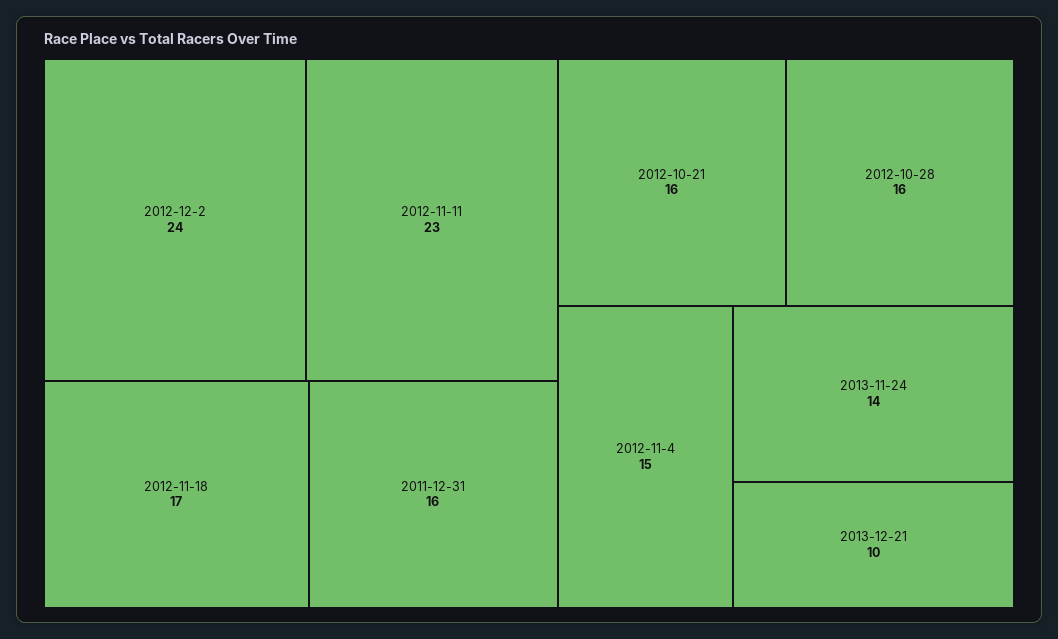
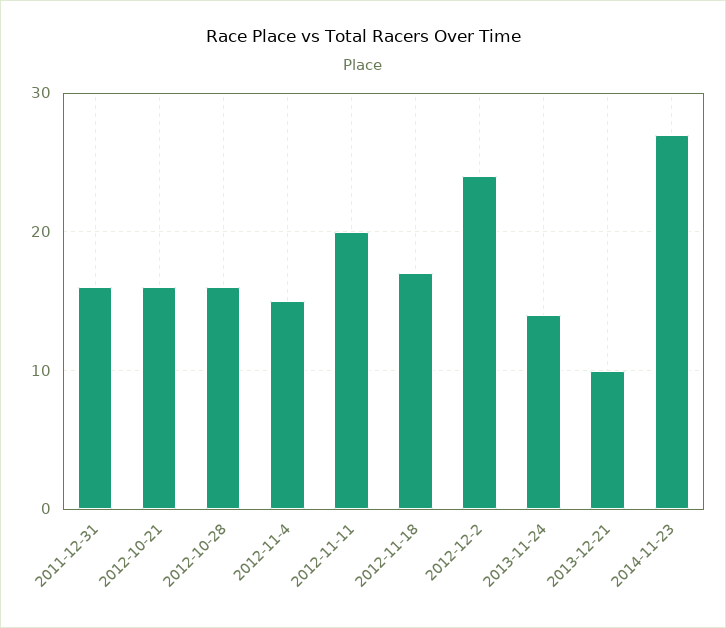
2012-11-11: 23 -> 20
2014-11-23: none -> 27

